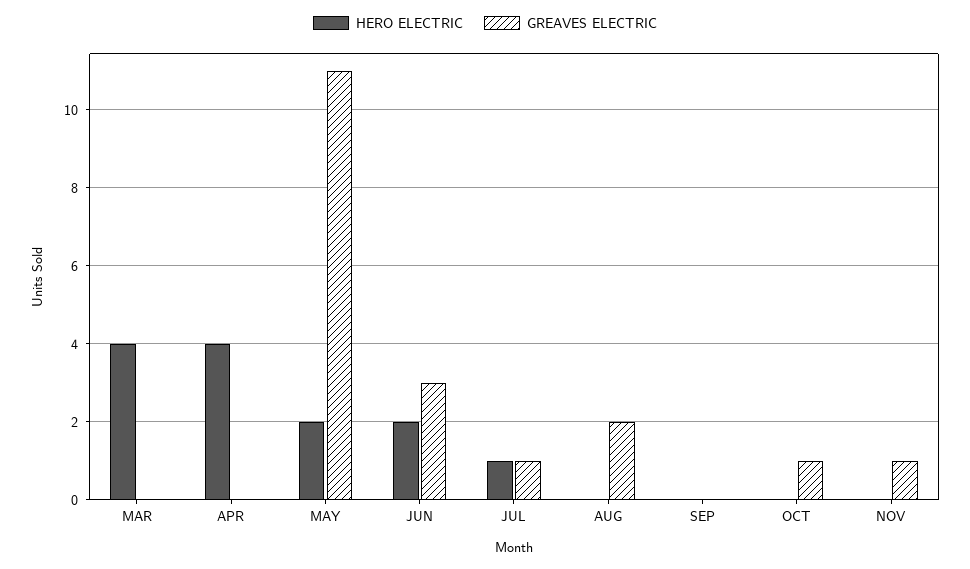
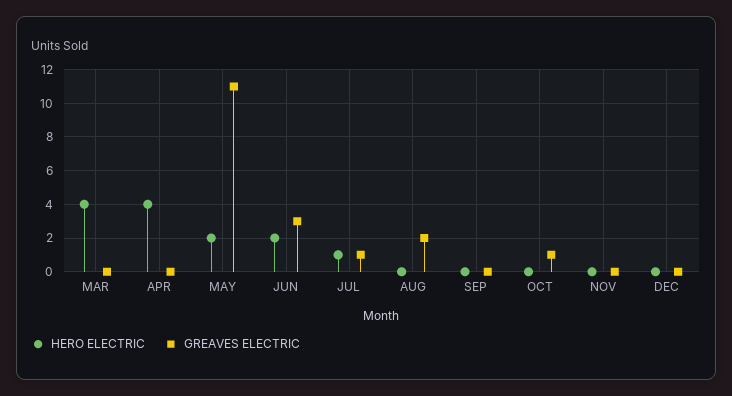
GREAVES ELECTRIC, NOV: 1 -> 0
HERO ELECTRIC, DEC: none -> 0
GREAVES ELECTRIC, DEC: none -> 0

